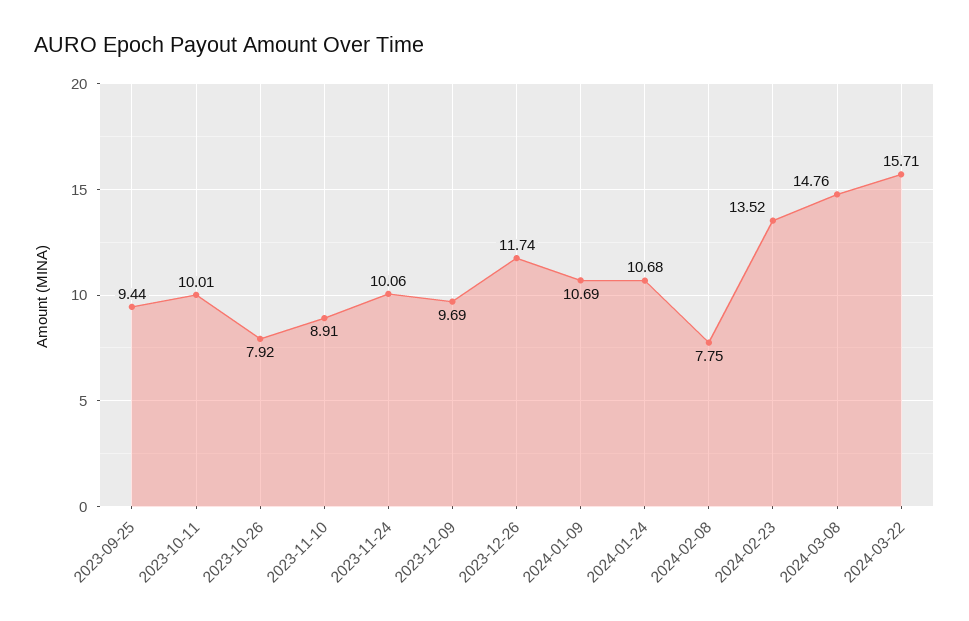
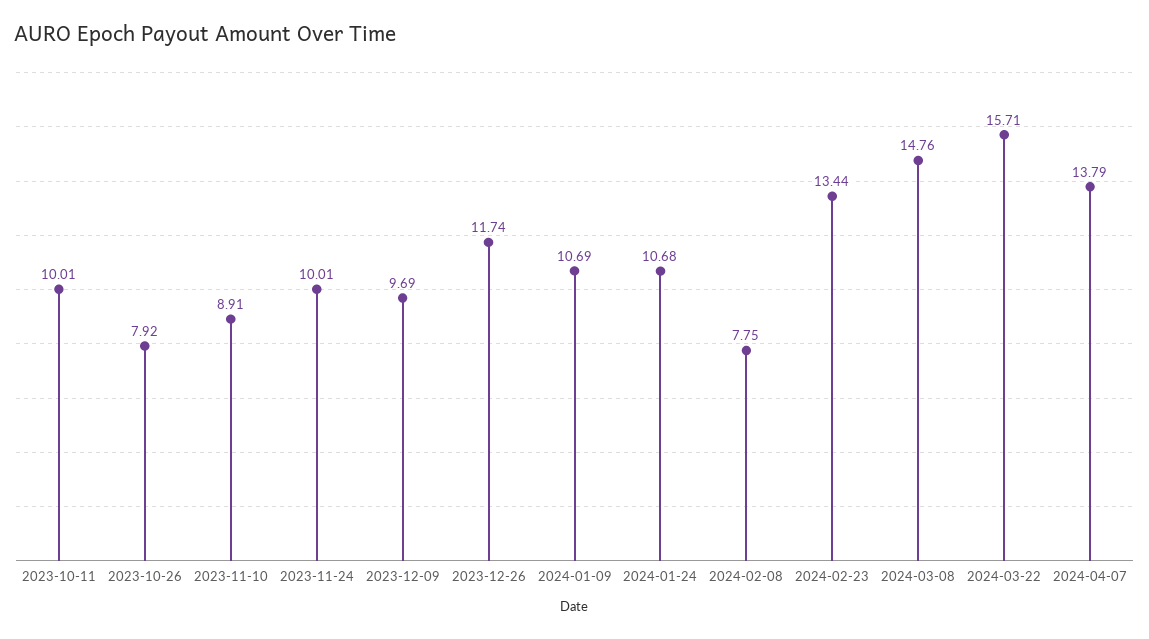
2023-09-25: 9.44 -> none
2023-11-24: 10.06 -> 10.01
2024-02-23: 13.52 -> 13.44
2024-04-07: none -> 13.79

